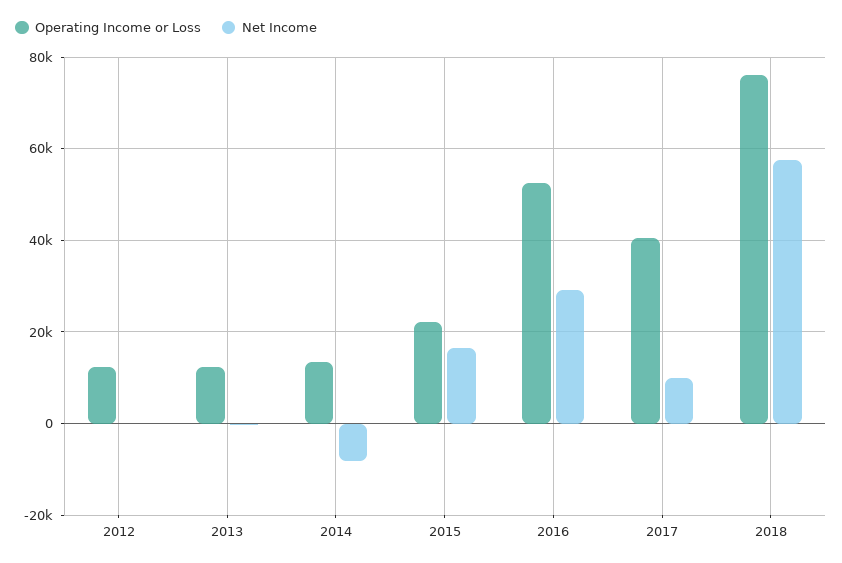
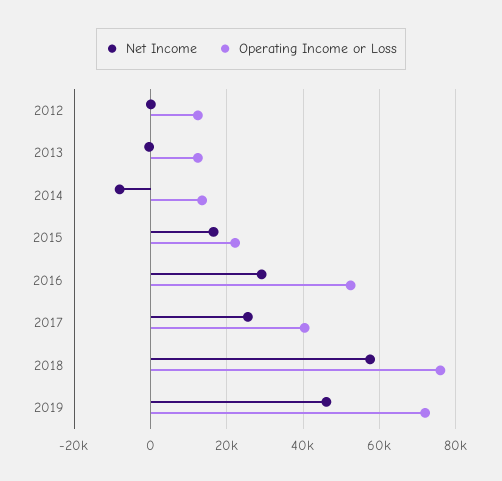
Net Income, 2017: 10000 -> 26000
Net Income, 2019: none -> 46000
Operating Income or Loss, 2019: none -> 72000

